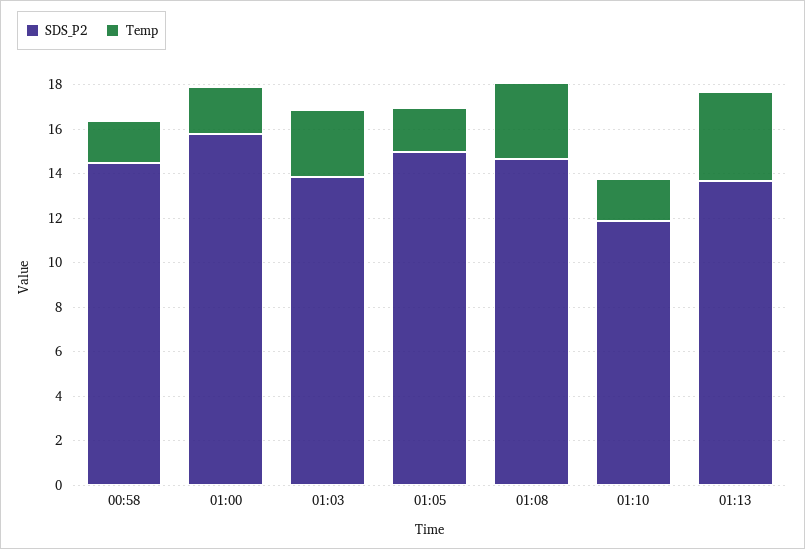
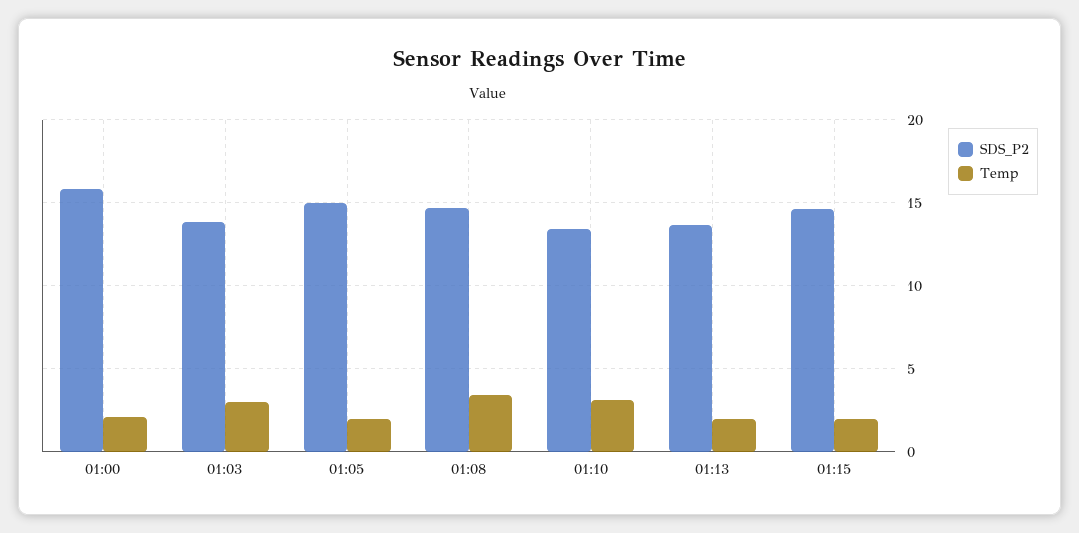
SDS_P2, 00:58: 14.5 -> none
Temp, 00:58: 2 -> none
SDS_P2, 01:10: 12 -> 13.5
Temp, 01:10: 2 -> 3
Temp, 01:13: 4 -> 2
SDS_P2, 01:15: none -> 14.5
Temp, 01:15: none -> 2

